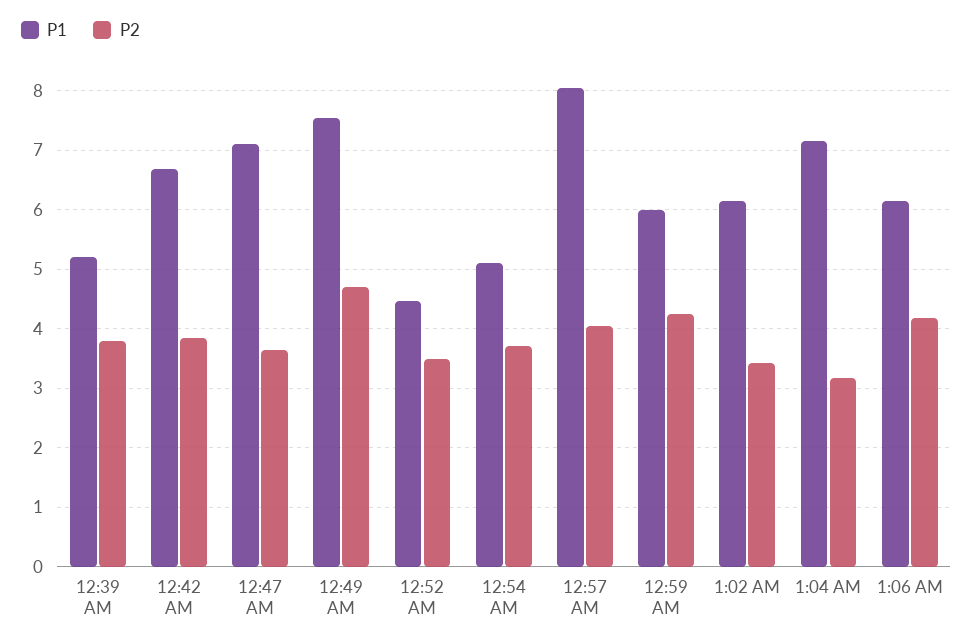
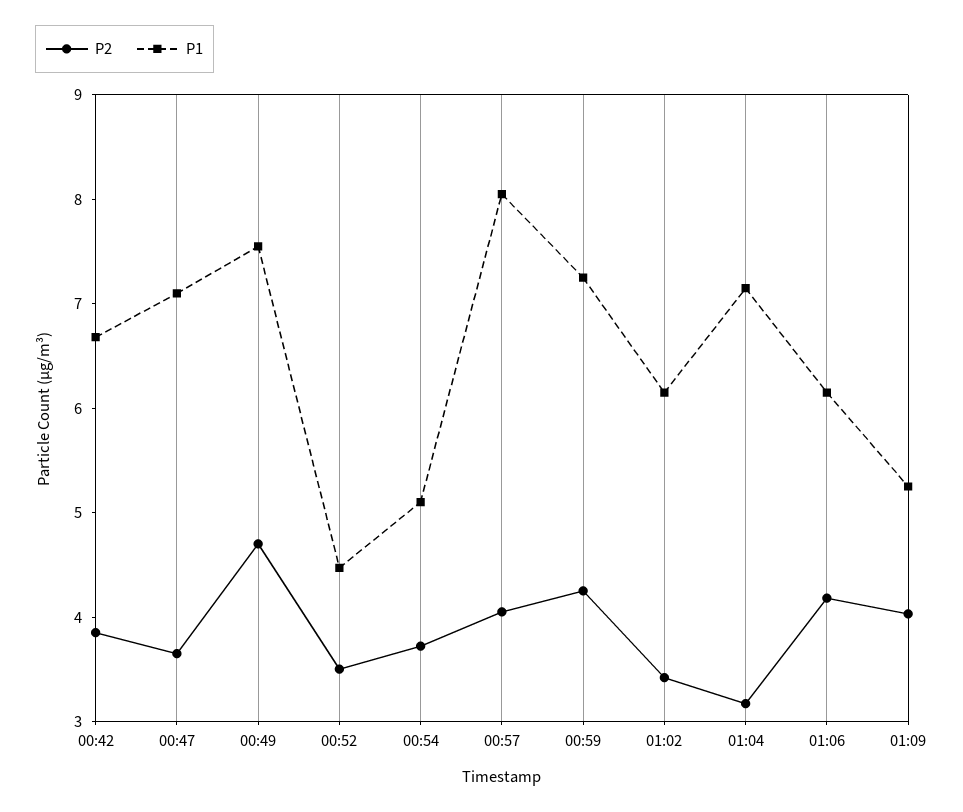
P1, 12:39 AM: 5.2 -> none
P2, 12:39 AM: 3.8 -> none
P1, 12:59 AM: 6 -> 7.2
P2, 01:09: none -> 4
P1, 01:09: none -> 5.2

